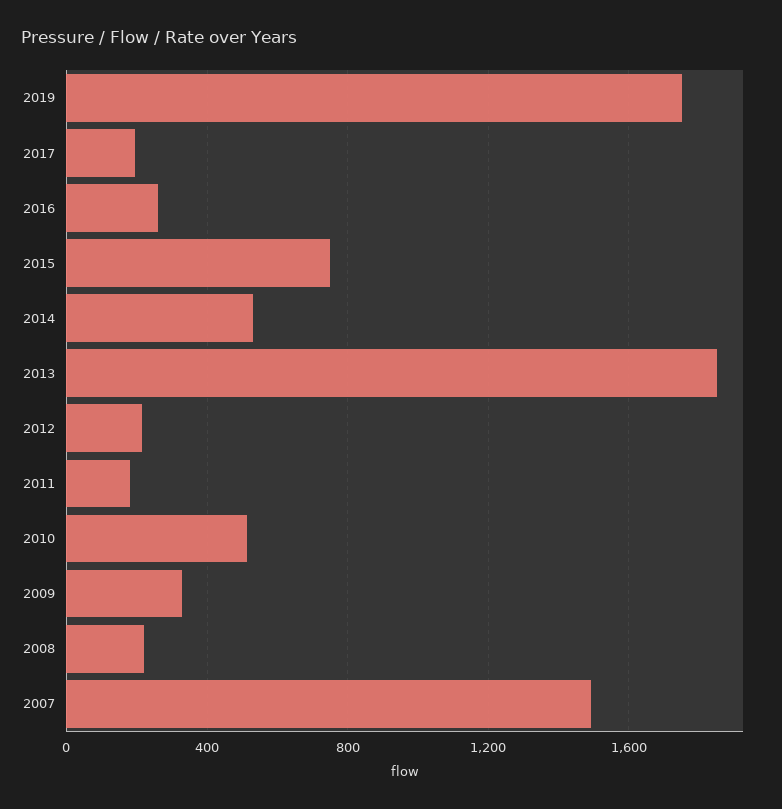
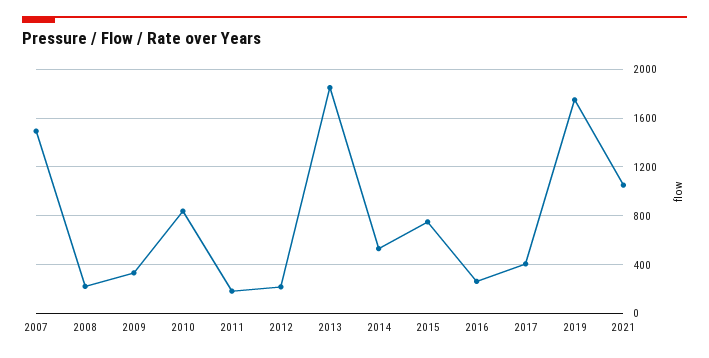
2017: 200 -> 400
2010: 500 -> 850
2021: none -> 1050

